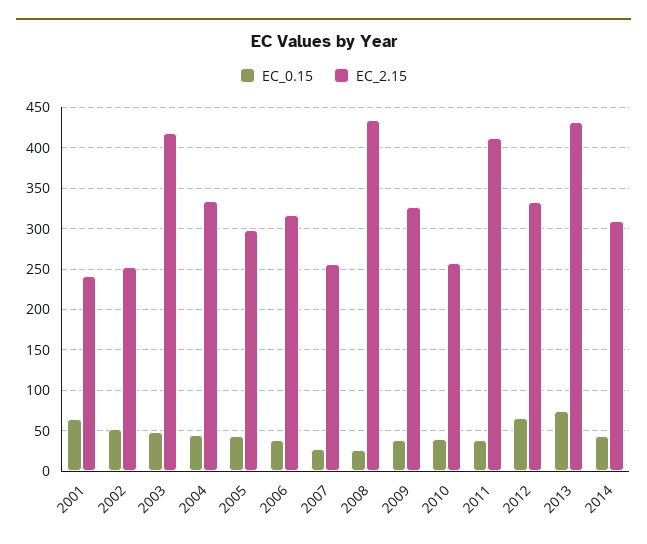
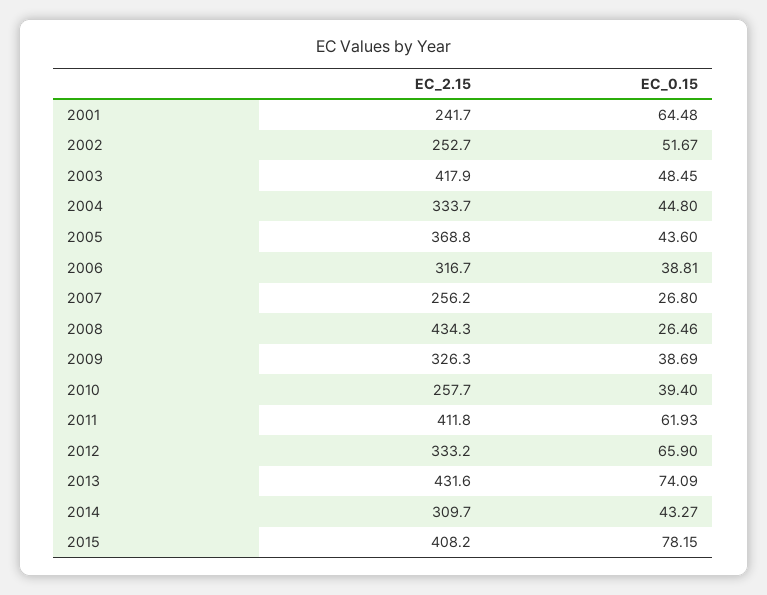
EC_2.15, 2005: 300 -> 368.8
EC_0.15, 2011: 40 -> 61.93
EC_2.15, 2015: none -> 408.2
EC_0.15, 2015: none -> 78.15

